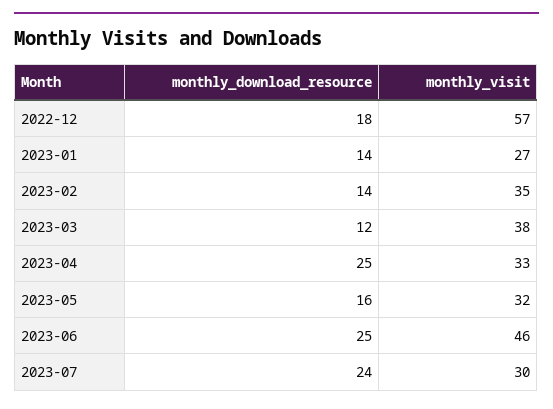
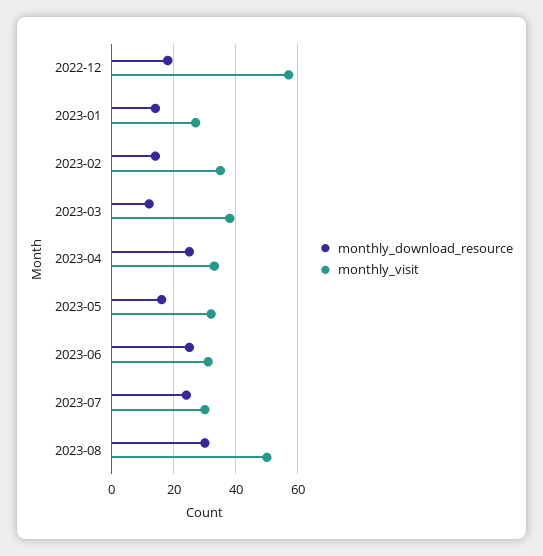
monthly_visit, 2023-06: 46 -> 30
monthly_download_resource, 2023-08: none -> 30
monthly_visit, 2023-08: none -> 50

